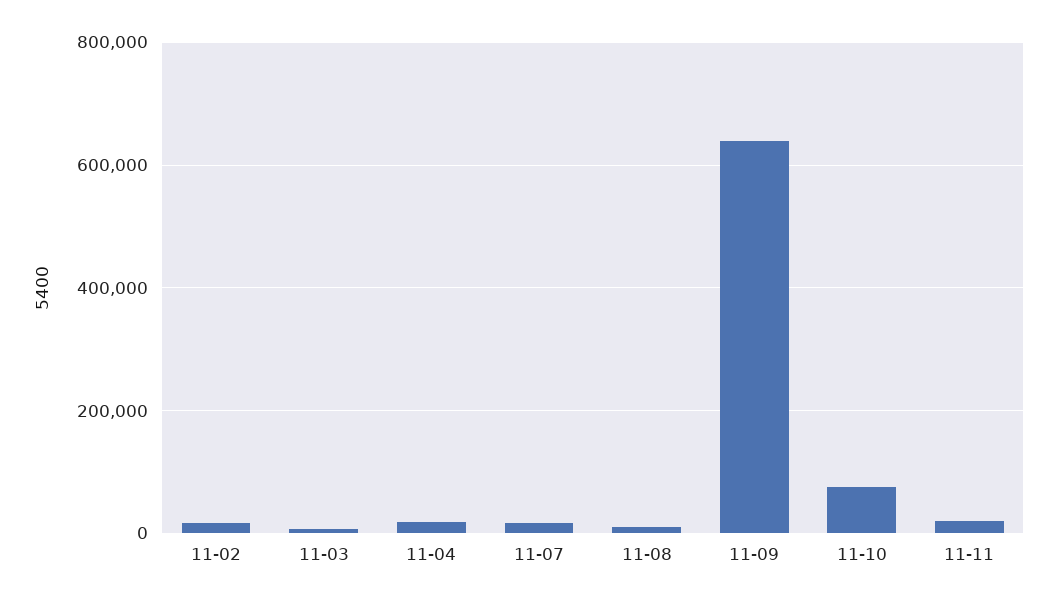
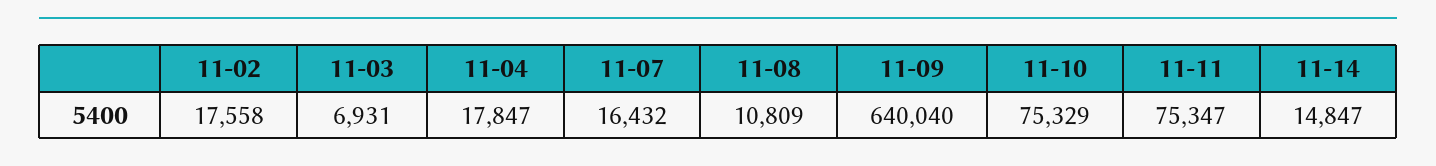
11-11: 20000 -> 75347
11-14: none -> 14847

